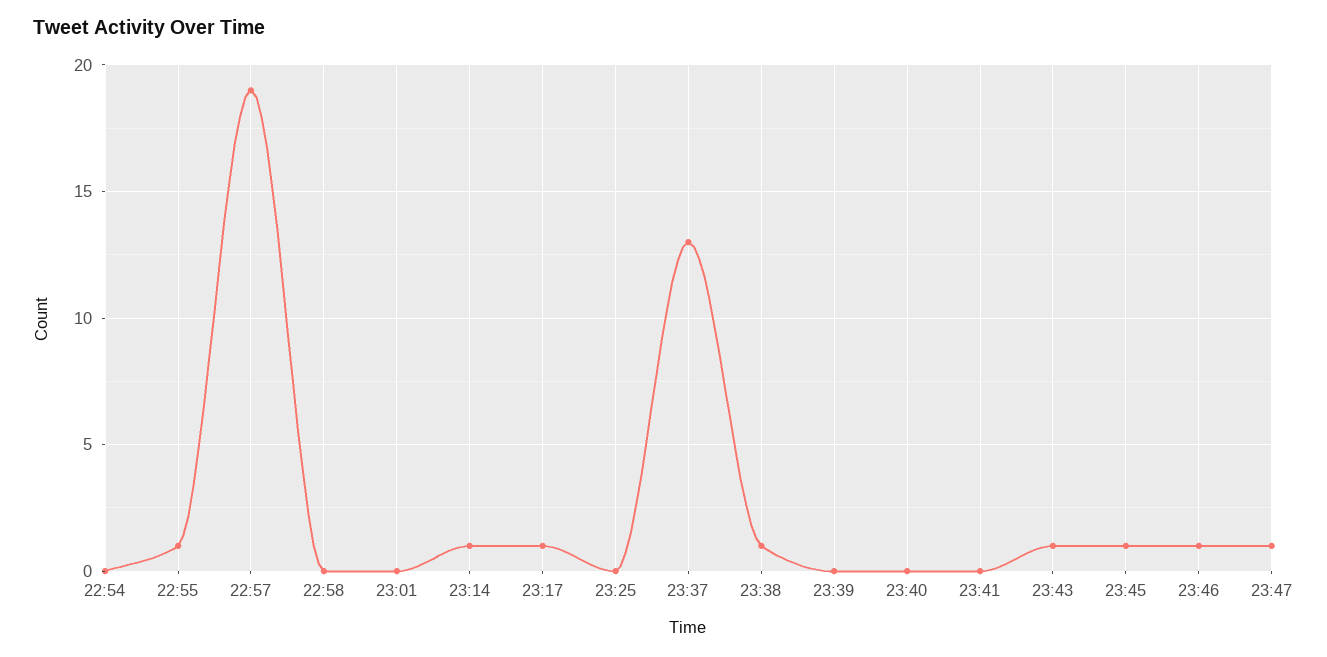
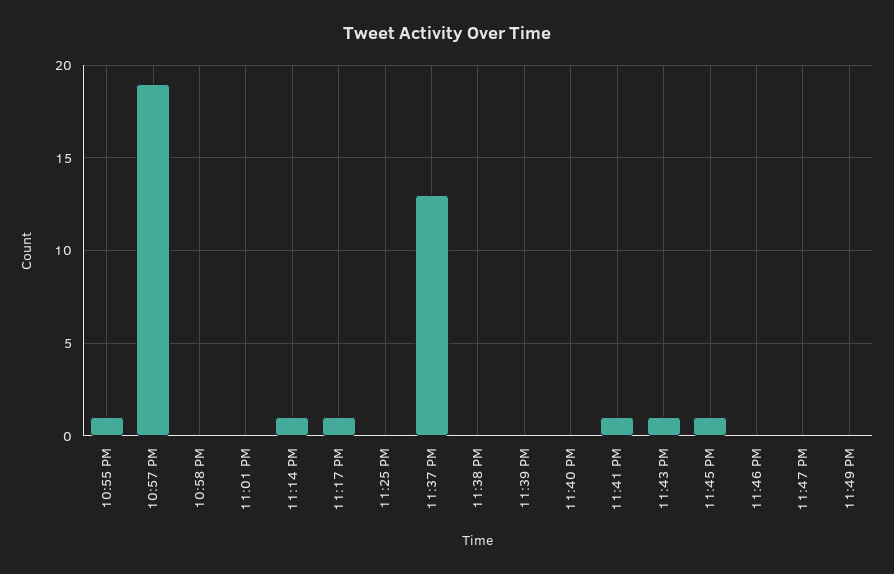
22:54: 0 -> none
23:38: 1 -> 0
23:41: 0 -> 1
23:46: 1 -> 0
23:47: 1 -> 0
11:49 PM: none -> 0

